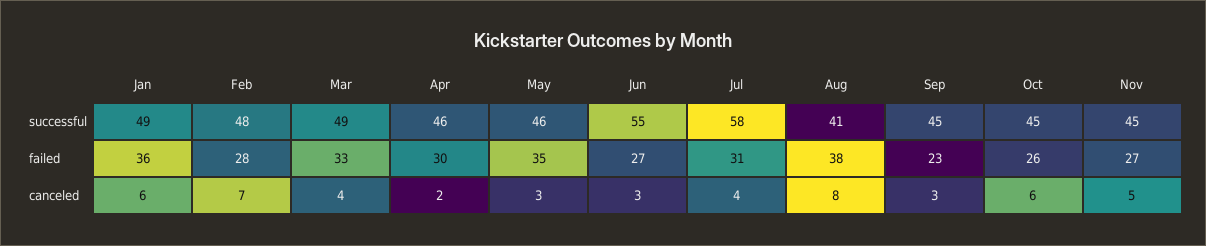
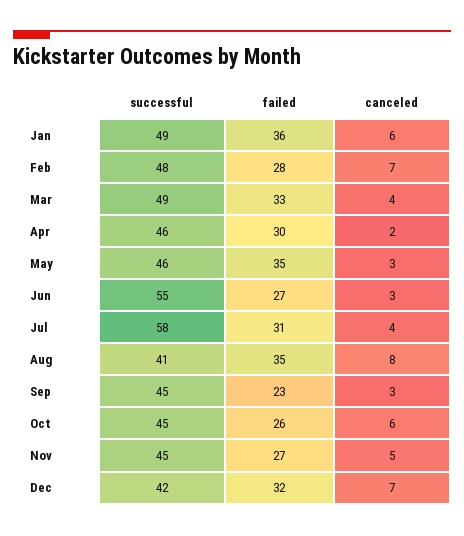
Aug, failed: 38 -> 35
Dec, successful: none -> 42
Dec, failed: none -> 32
Dec, canceled: none -> 7

